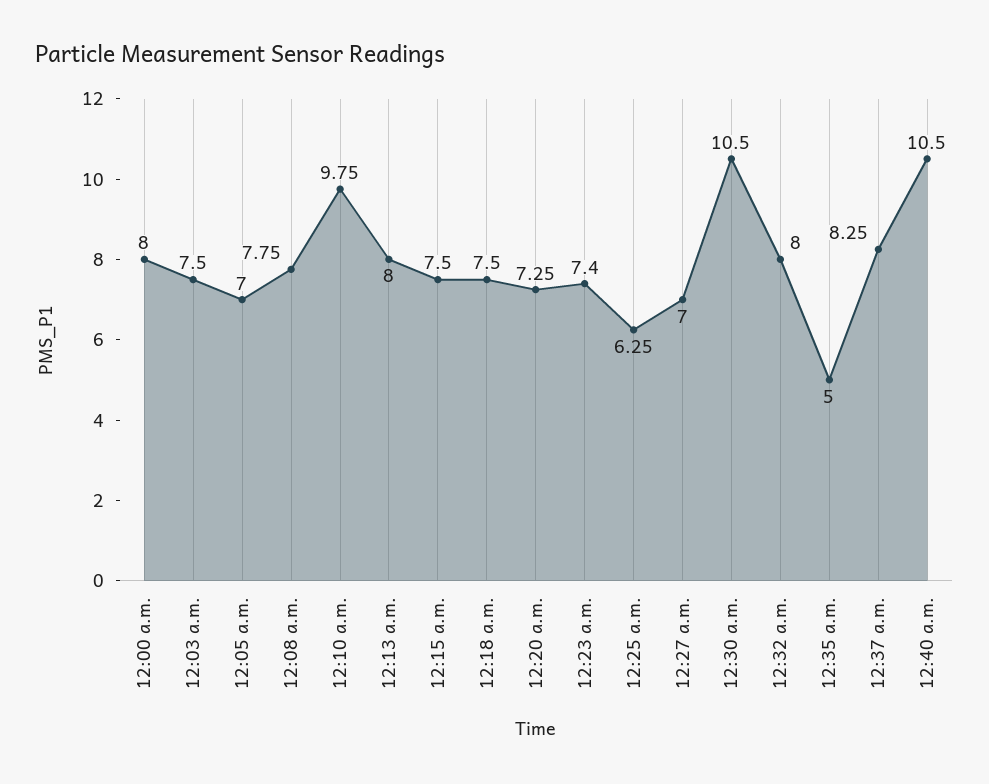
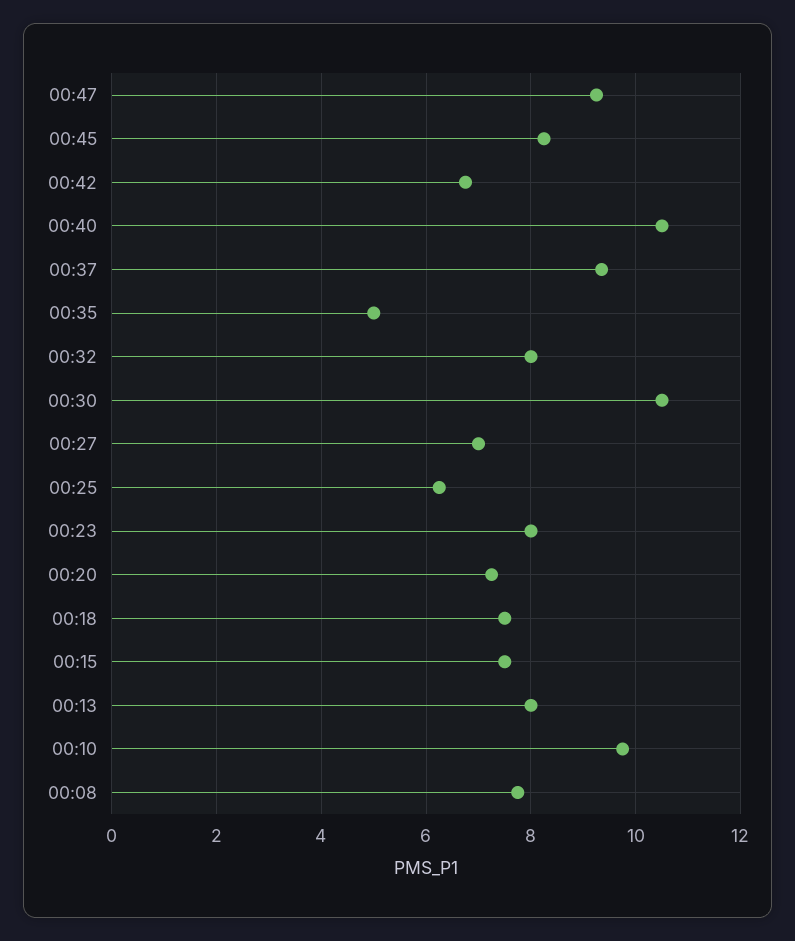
12:00 a.m.: 8 -> none
12:03 a.m.: 7.5 -> none
12:05 a.m.: 7 -> none
12:23 a.m.: 7.4 -> 8
12:37 a.m.: 8.25 -> 9.4
00:47: none -> 9.2
00:45: none -> 8.2
00:42: none -> 6.8

